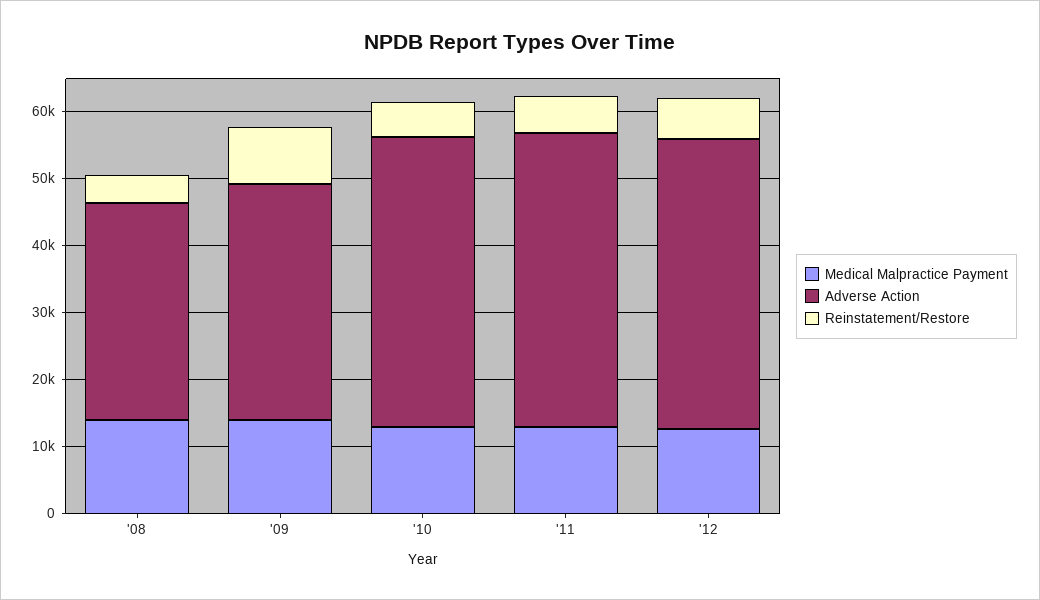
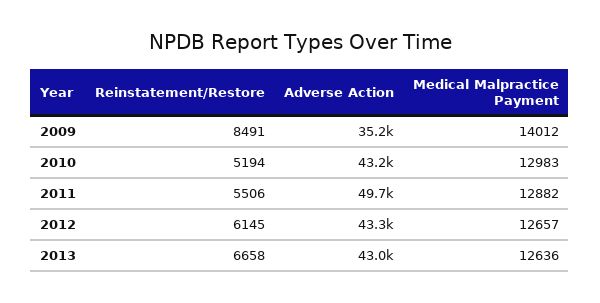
Medical Malpractice Payment, '08: 14000 -> none
Adverse Action, '08: 32000 -> none
Reinstatement/Restore, '08: 4000 -> none
Adverse Action, '11: 44000 -> 49700
Reinstatement/Restore, 2013: none -> 6658
Adverse Action, 2013: none -> 43000
Medical Malpractice Payment, 2013: none -> 12636

